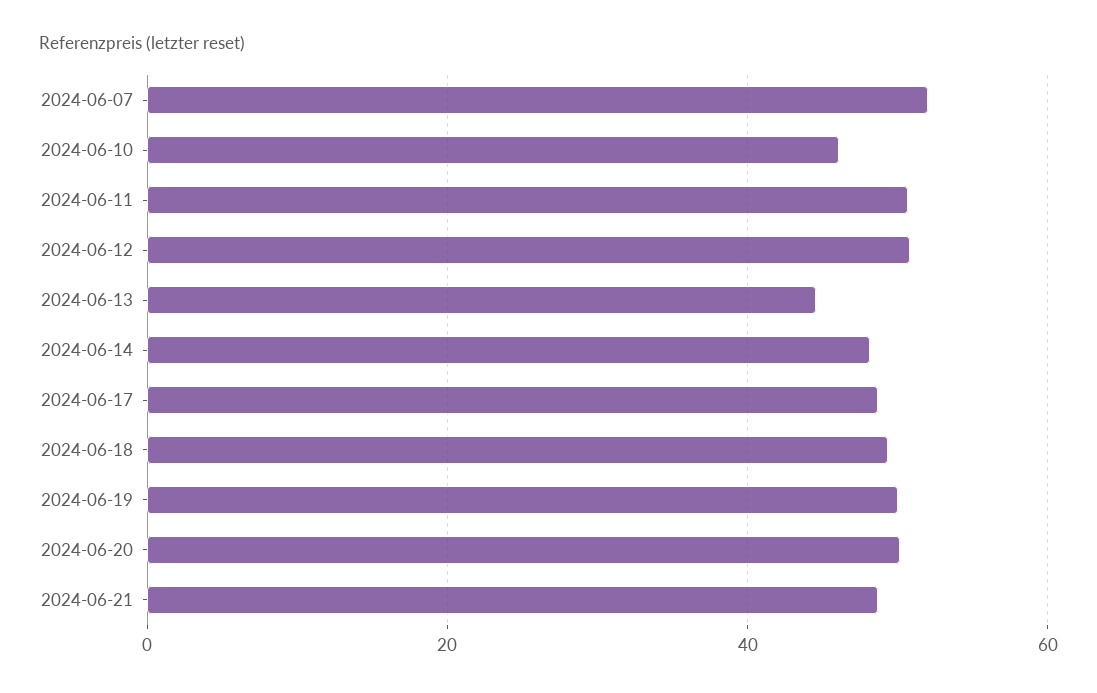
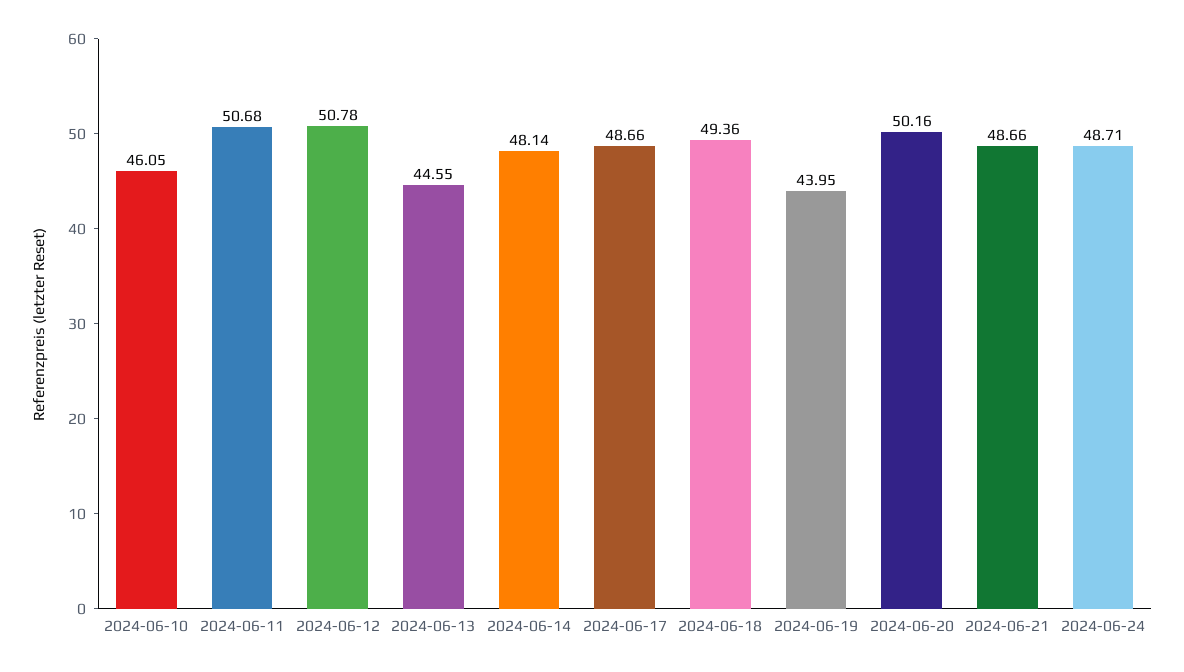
2024-06-07: 52 -> none
2024-06-19: 50 -> 43.95
2024-06-24: none -> 48.71

